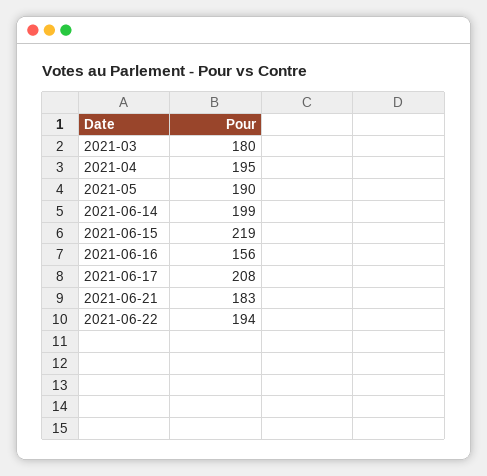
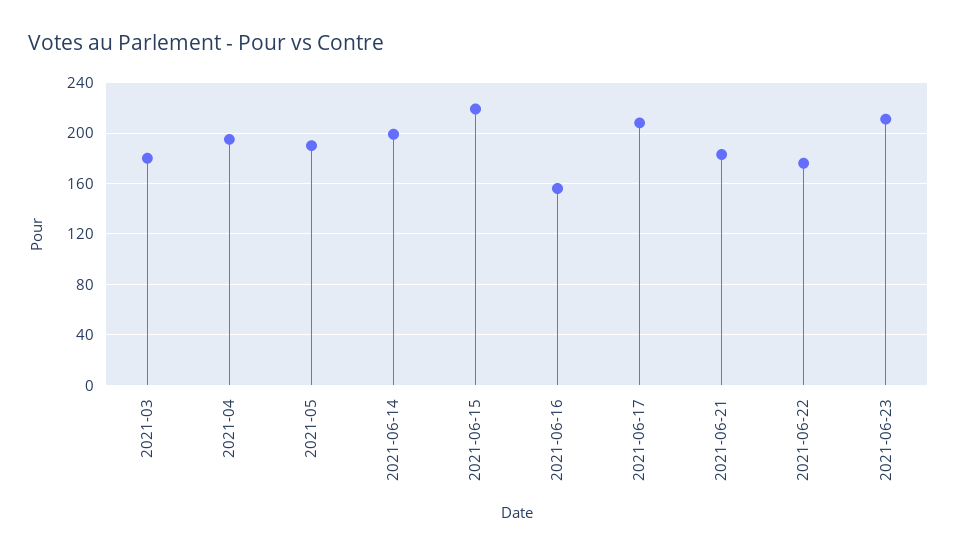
2021-06-22: 194 -> 175
2021-06-23: none -> 210

